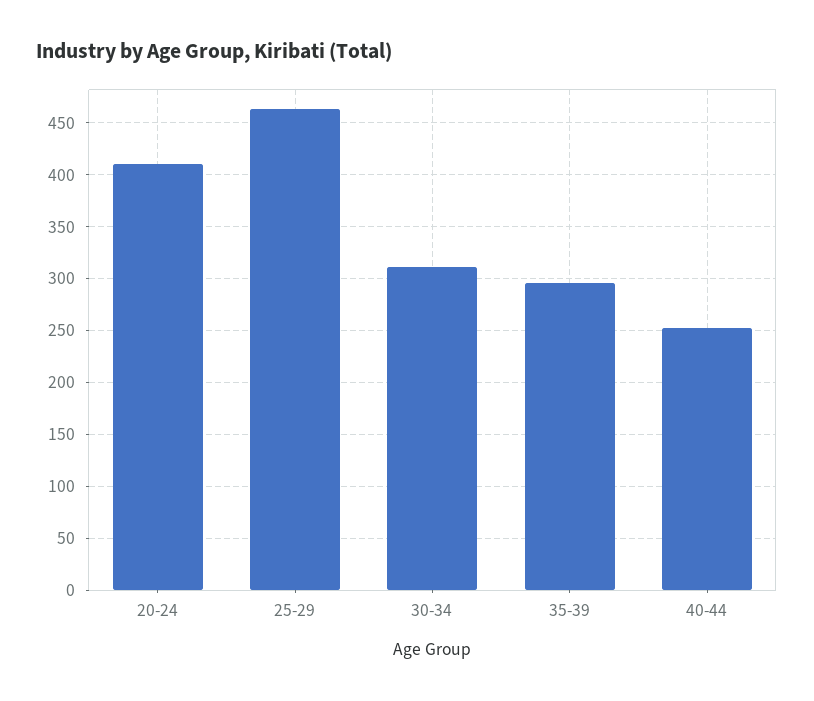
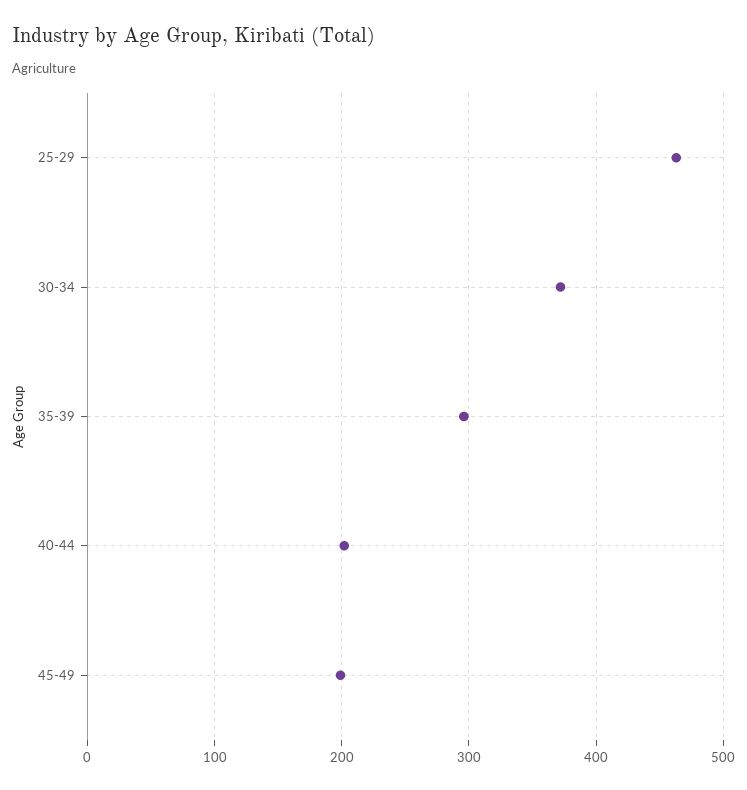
20-24: 410 -> none
30-34: 310 -> 370
40-44: 250 -> 200
45-49: none -> 200

